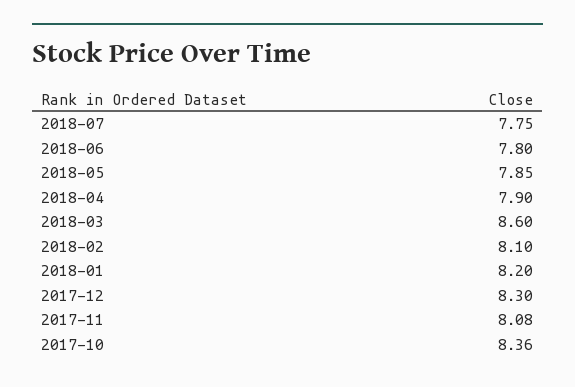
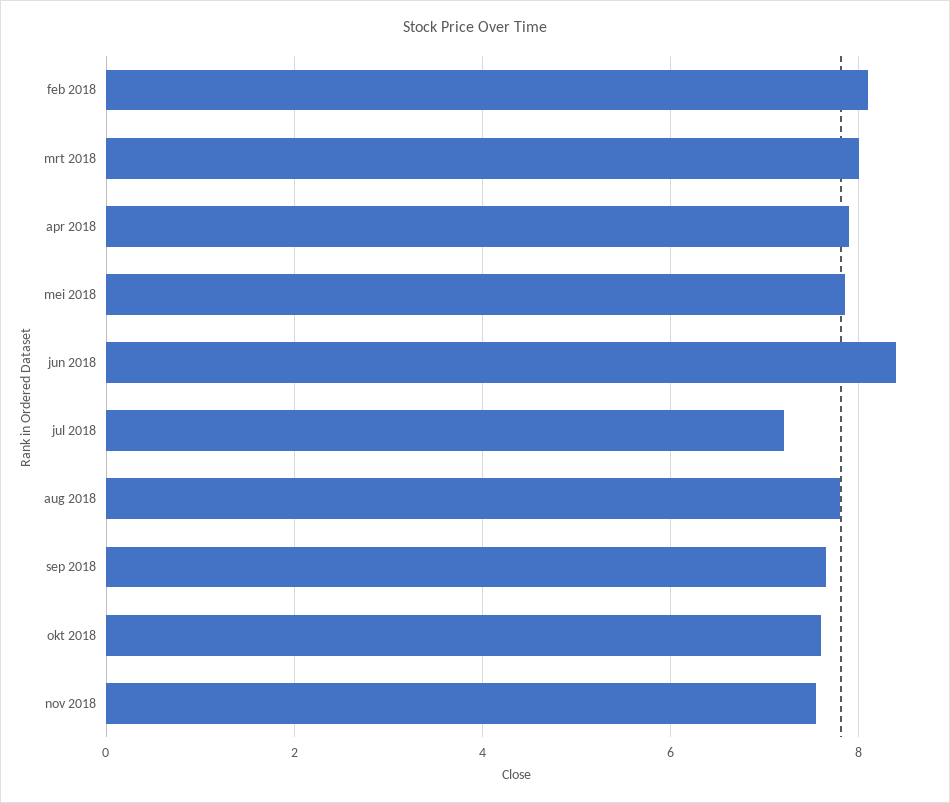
2018-07: 7.75 -> 7.2
2018-06: 7.8 -> 8.4
2018-03: 8.6 -> 8
2018-01: 8.2 -> none
2017-12: 8.3 -> none
2017-11: 8.08 -> none
2017-10: 8.36 -> none
aug 2018: none -> 7.8
sep 2018: none -> 7.6
okt 2018: none -> 7.6
nov 2018: none -> 7.6

